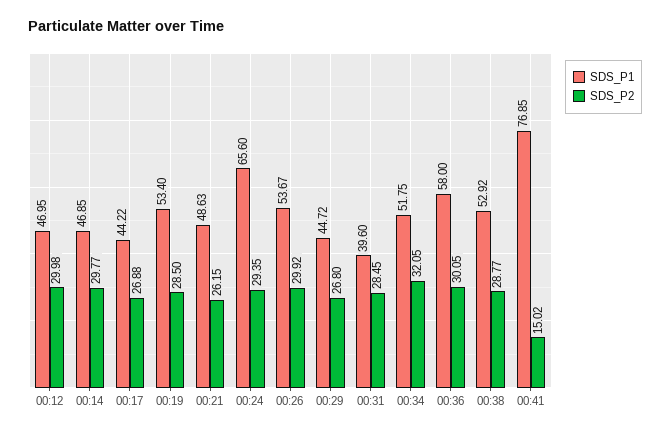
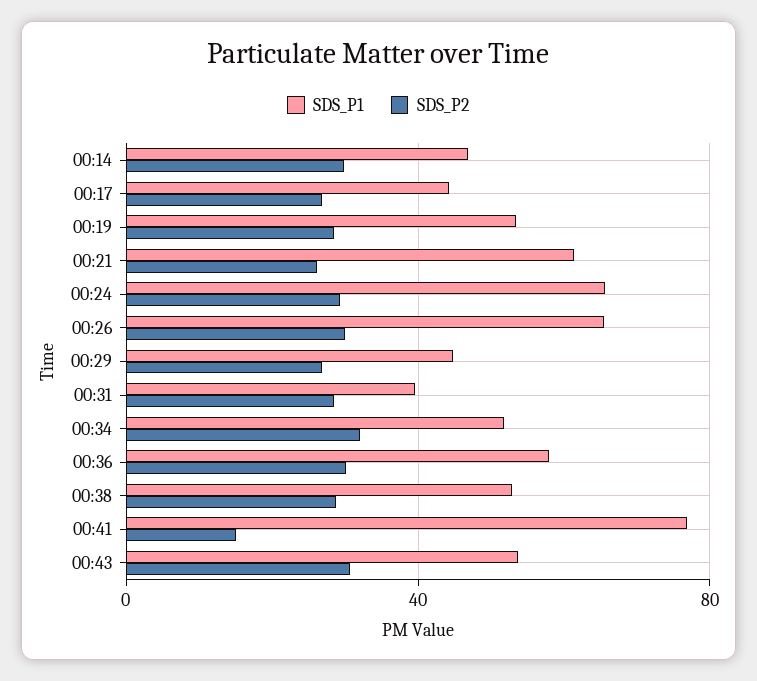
SDS_P1, 00:12: 46.95 -> none
SDS_P2, 00:12: 29.98 -> none
SDS_P1, 00:21: 48.63 -> 60
SDS_P1, 00:26: 53.67 -> 65
SDS_P1, 00:43: none -> 55
SDS_P2, 00:43: none -> 30

